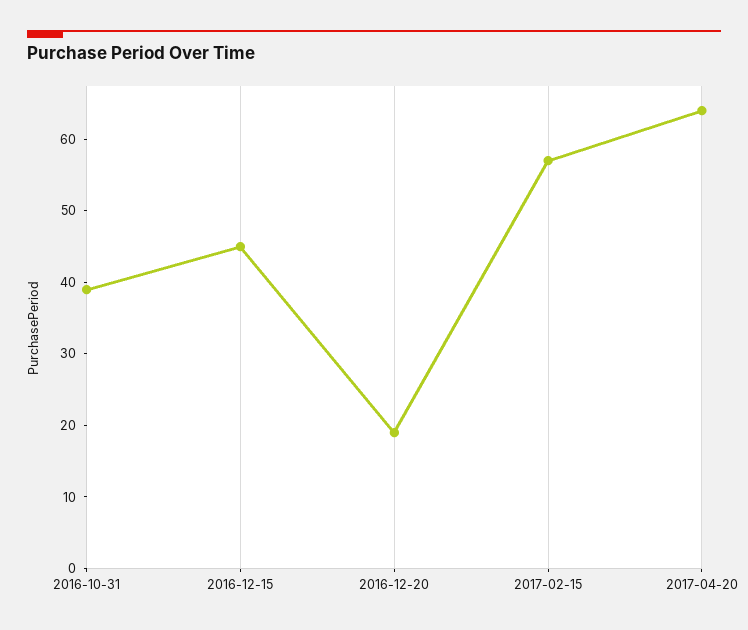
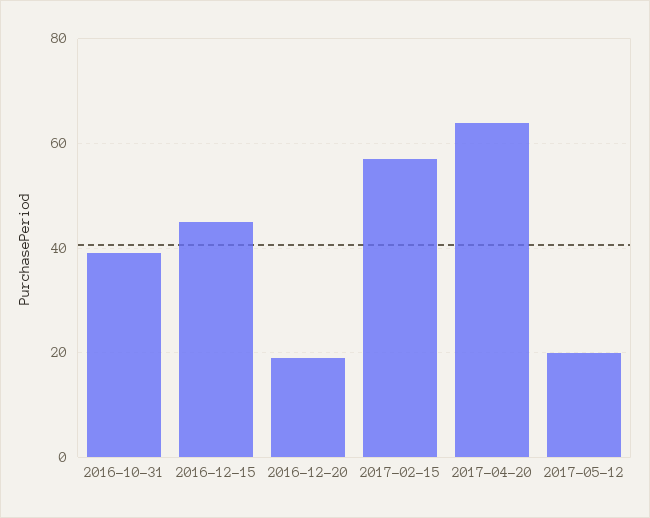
2017-05-12: none -> 20

